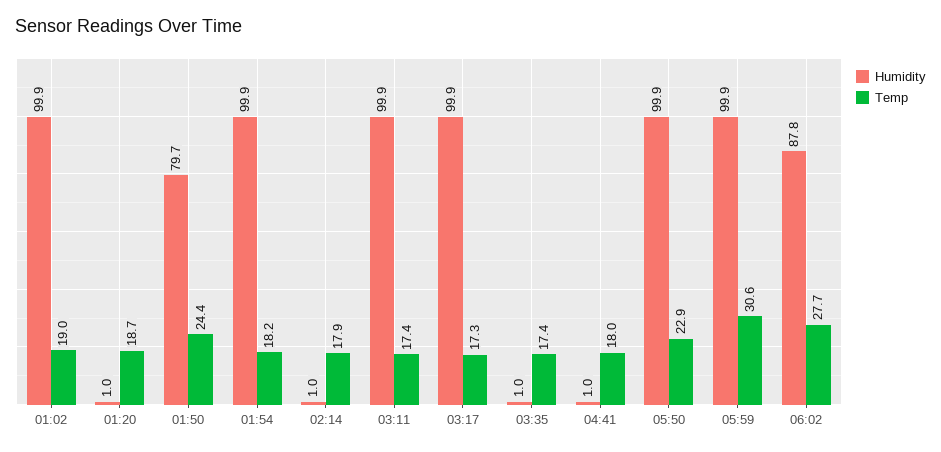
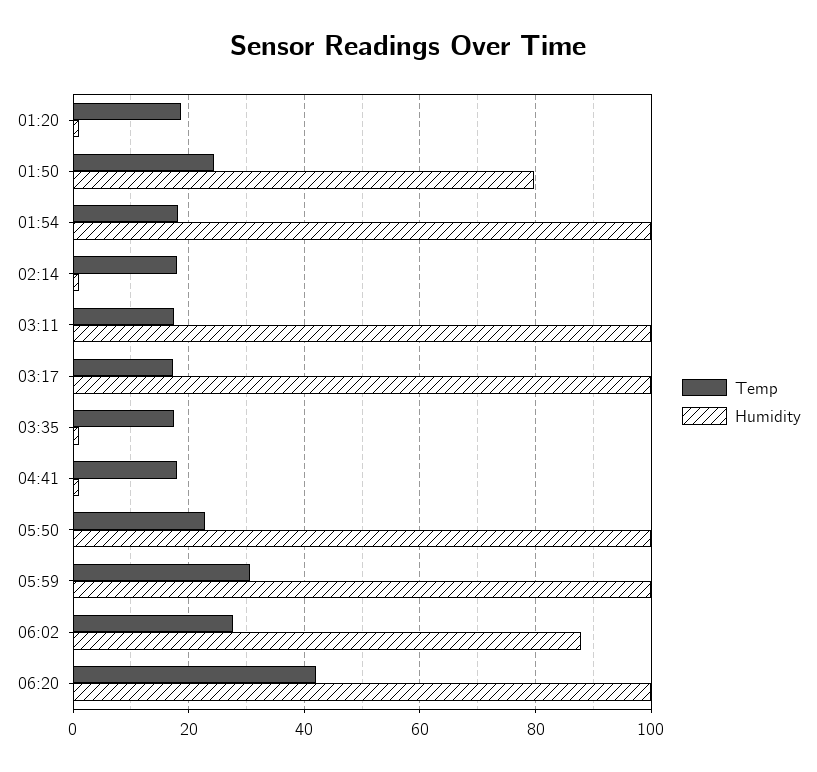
Humidity, 01:02: 99.9 -> none
Temp, 01:02: 19 -> none
Temp, 06:20: none -> 42
Humidity, 06:20: none -> 100

